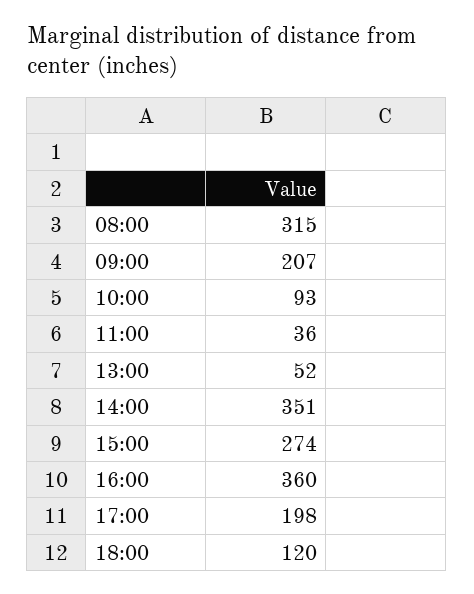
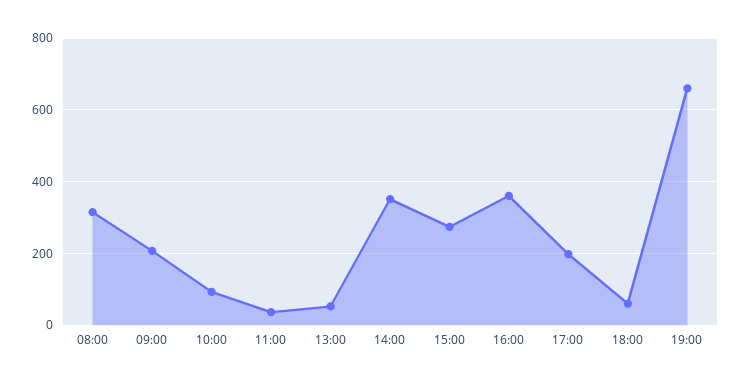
18:00: 120 -> 60
19:00: none -> 660

